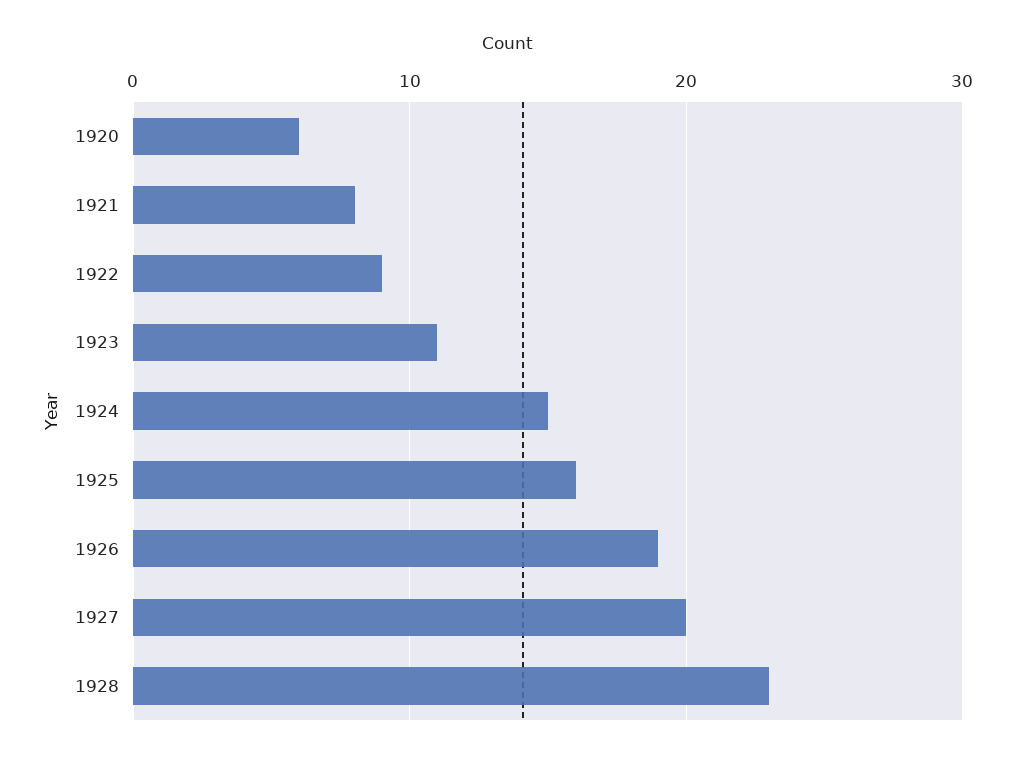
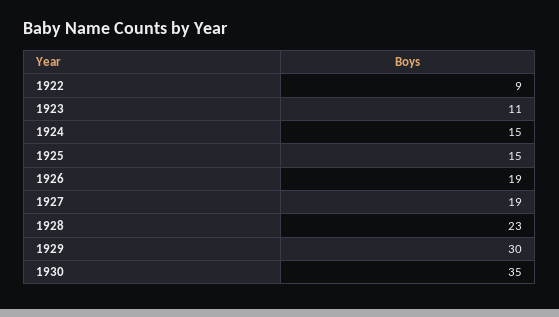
1920: 6 -> none
1921: 8 -> none
1925: 16 -> 15
1927: 20 -> 19
1929: none -> 30
1930: none -> 35

